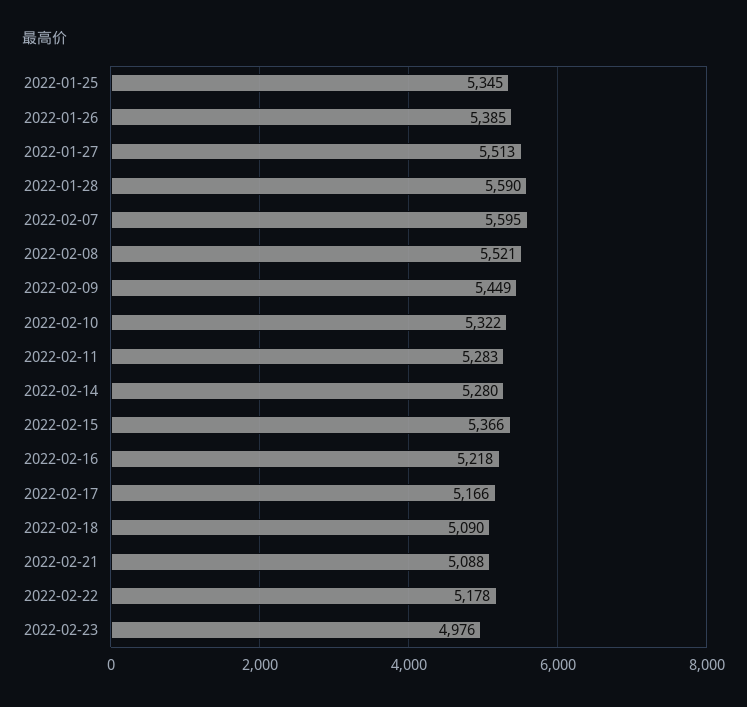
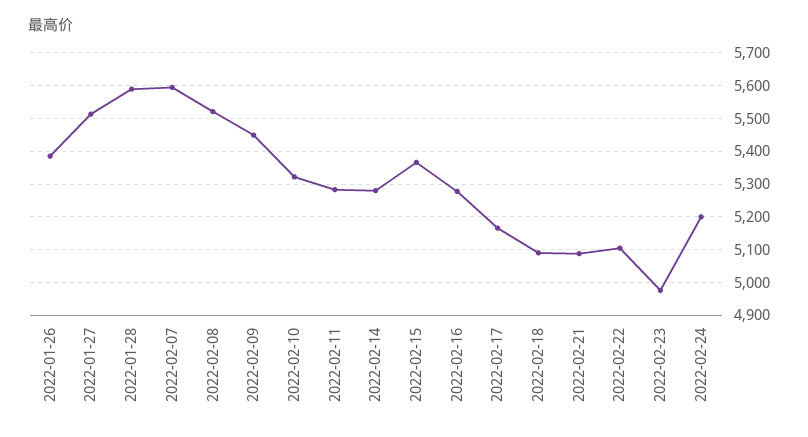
2022-01-25: 5345 -> none
2022-02-16: 5218 -> 5280
2022-02-22: 5178 -> 5100
2022-02-24: none -> 5200

